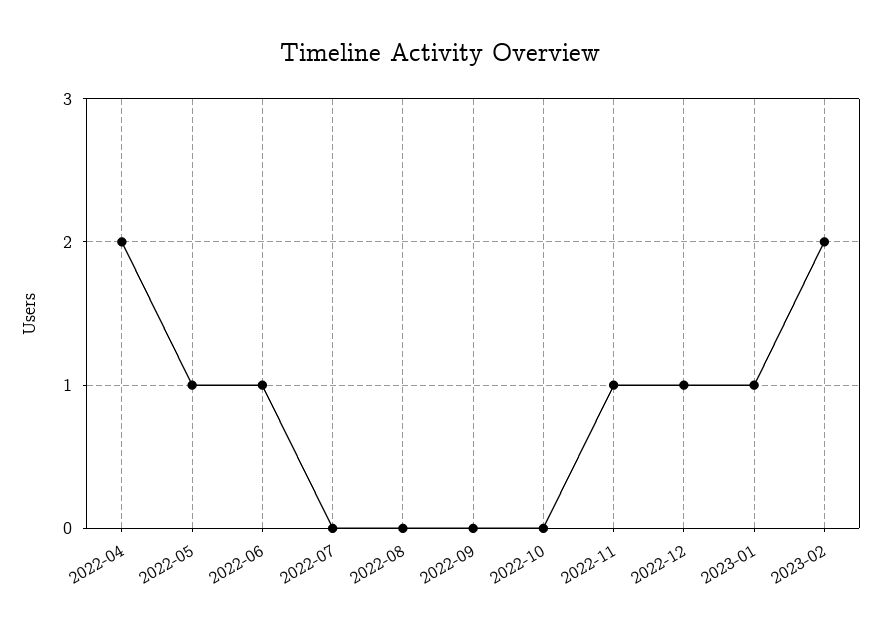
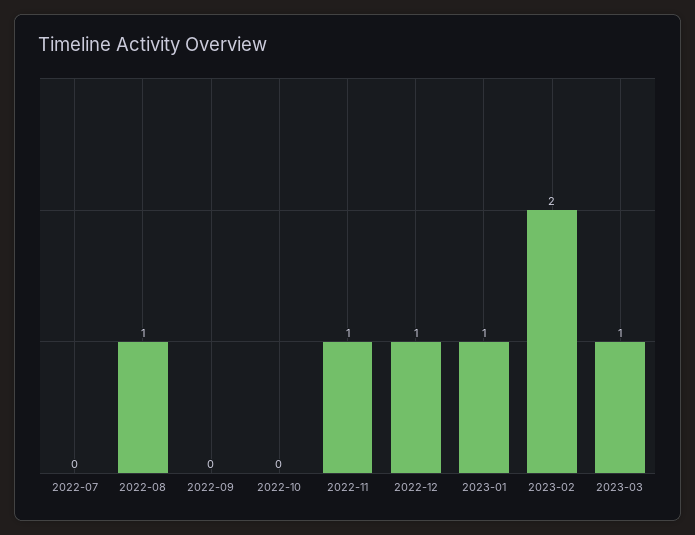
2022-04: 2 -> none
2022-05: 1 -> none
2022-06: 1 -> none
2022-08: 0 -> 1
2023-03: none -> 1

